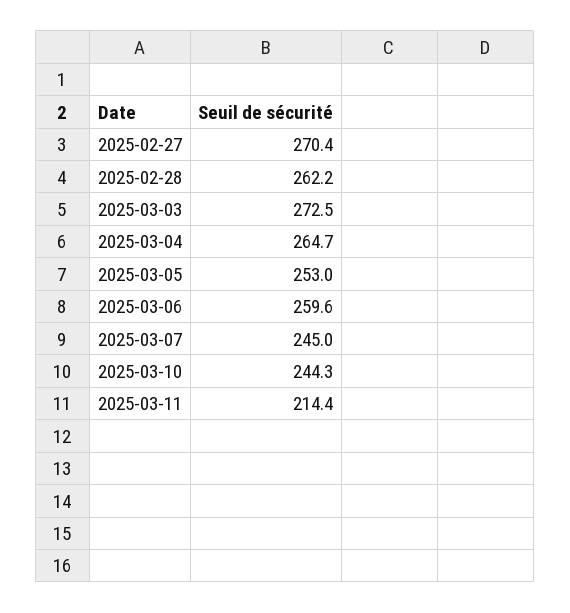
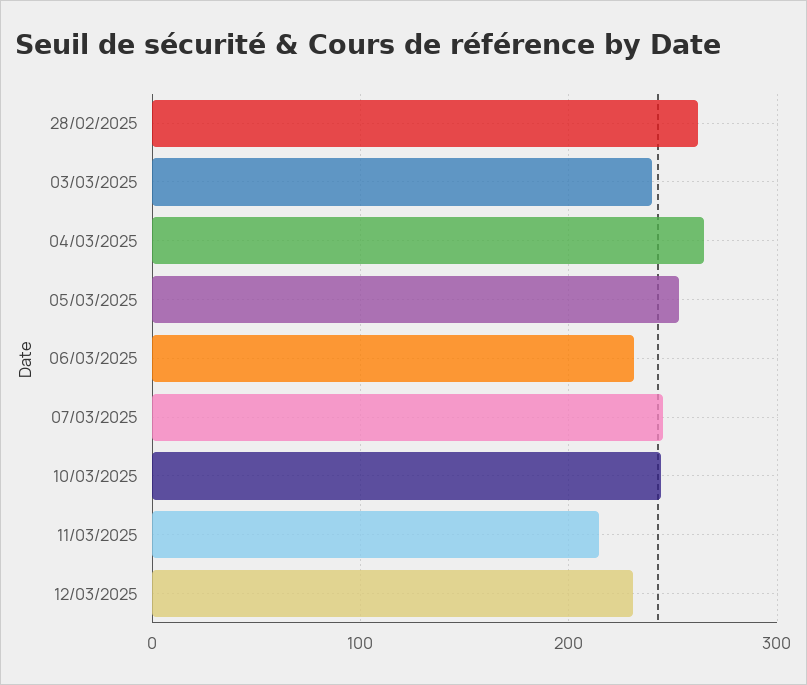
2025-02-27: 270.4 -> none
2025-03-03: 272.5 -> 240
2025-03-06: 259.6 -> 230
12/03/2025: none -> 230

